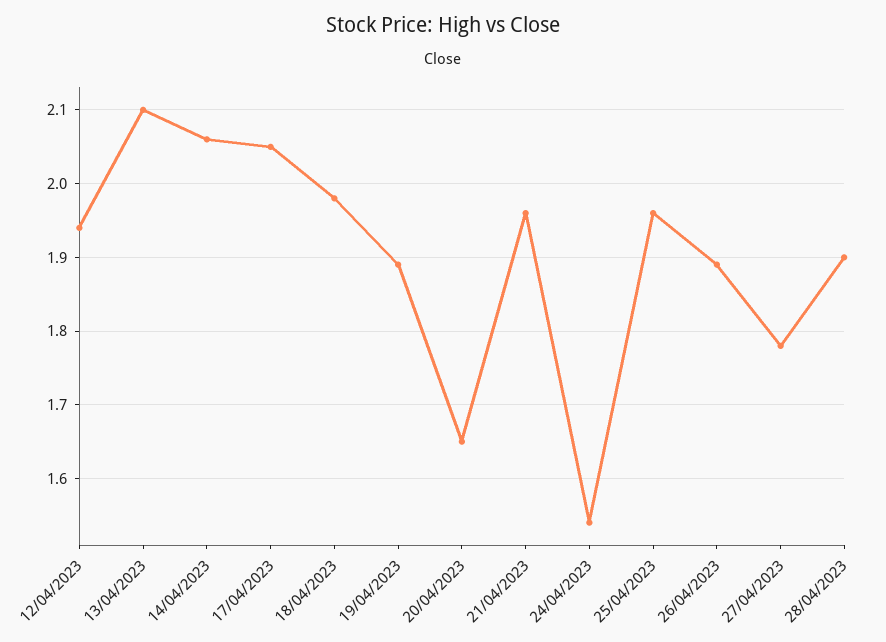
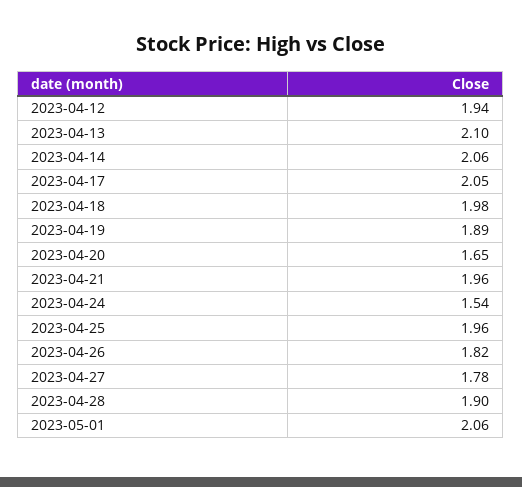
26/04/2023: 1.89 -> 1.82
2023-05-01: none -> 2.06

